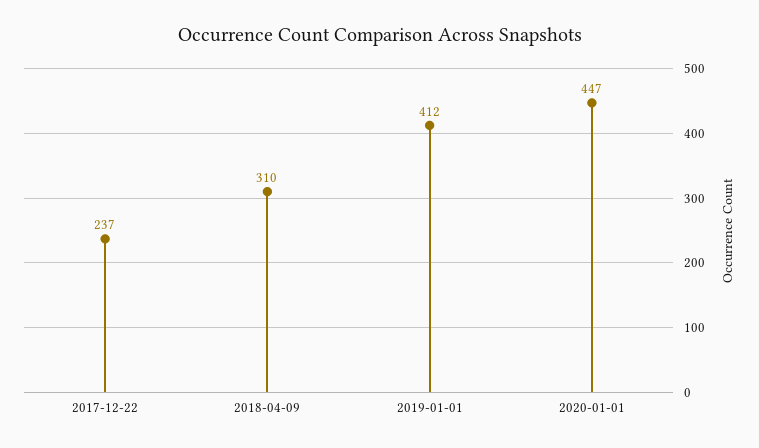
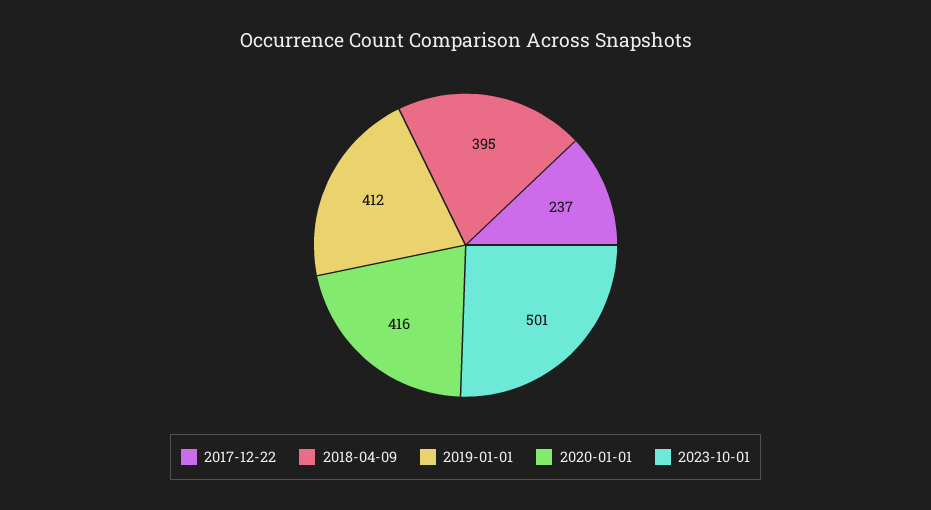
2018-04-09: 310 -> 395
2020-01-01: 447 -> 416
2023-10-01: none -> 501

